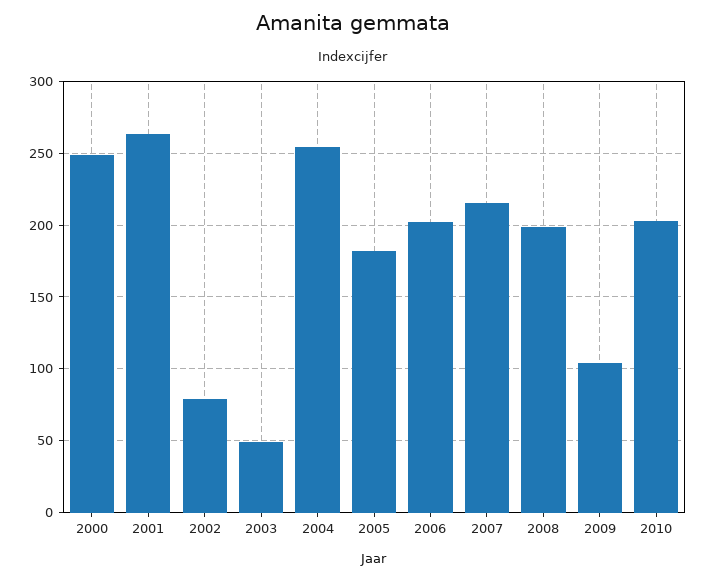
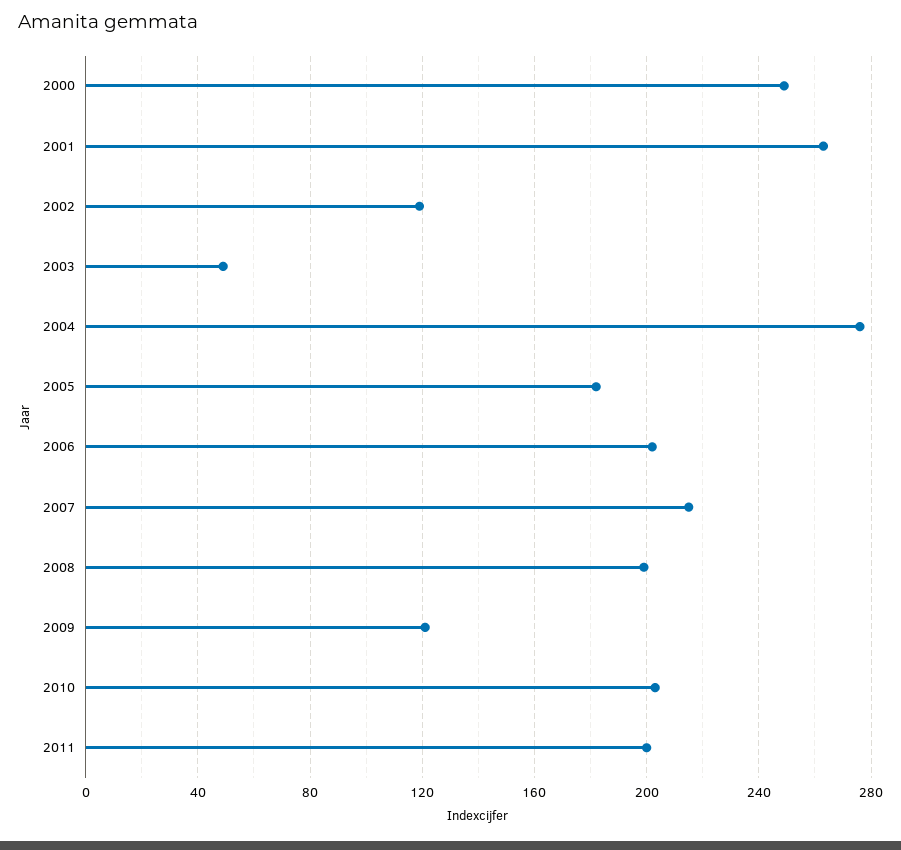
2002: 80 -> 120
2004: 255 -> 275
2009: 105 -> 120
2011: none -> 200

